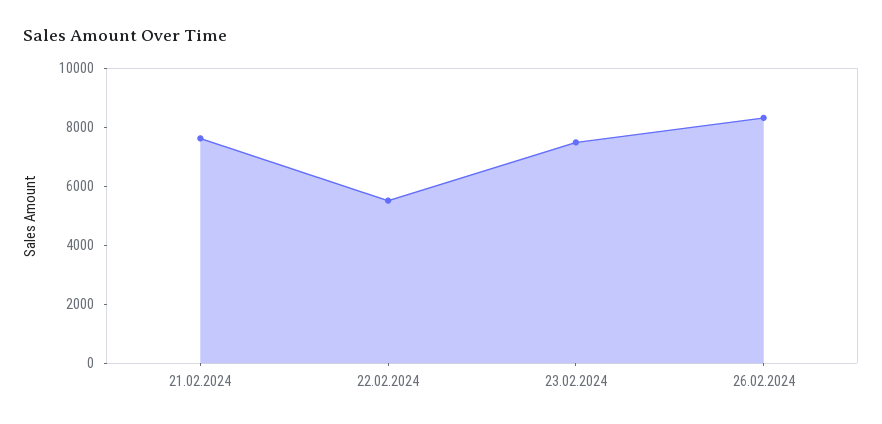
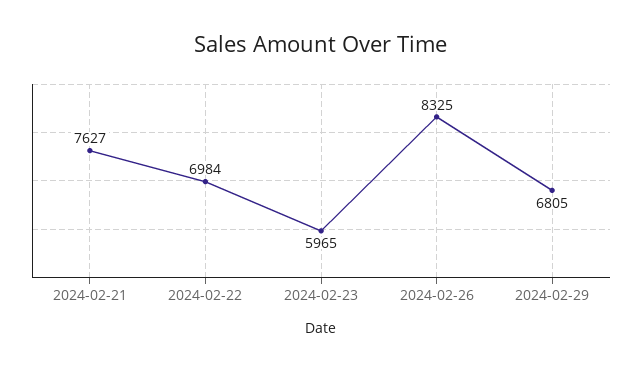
22.02.2024: 5500 -> 6984
23.02.2024: 7500 -> 5965
2024-02-29: none -> 6805

